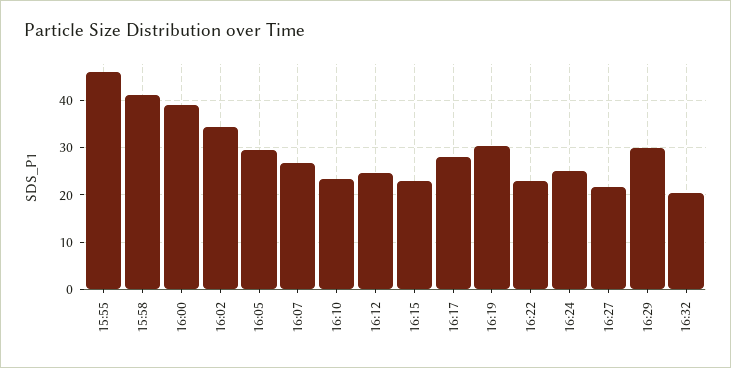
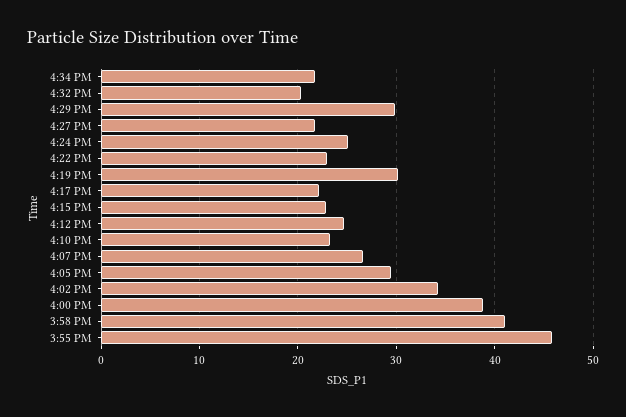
16:17: 28 -> 22
4:34 PM: none -> 22

